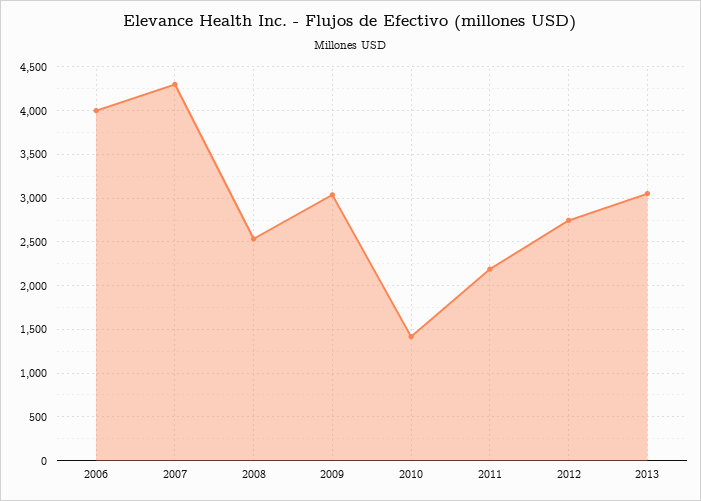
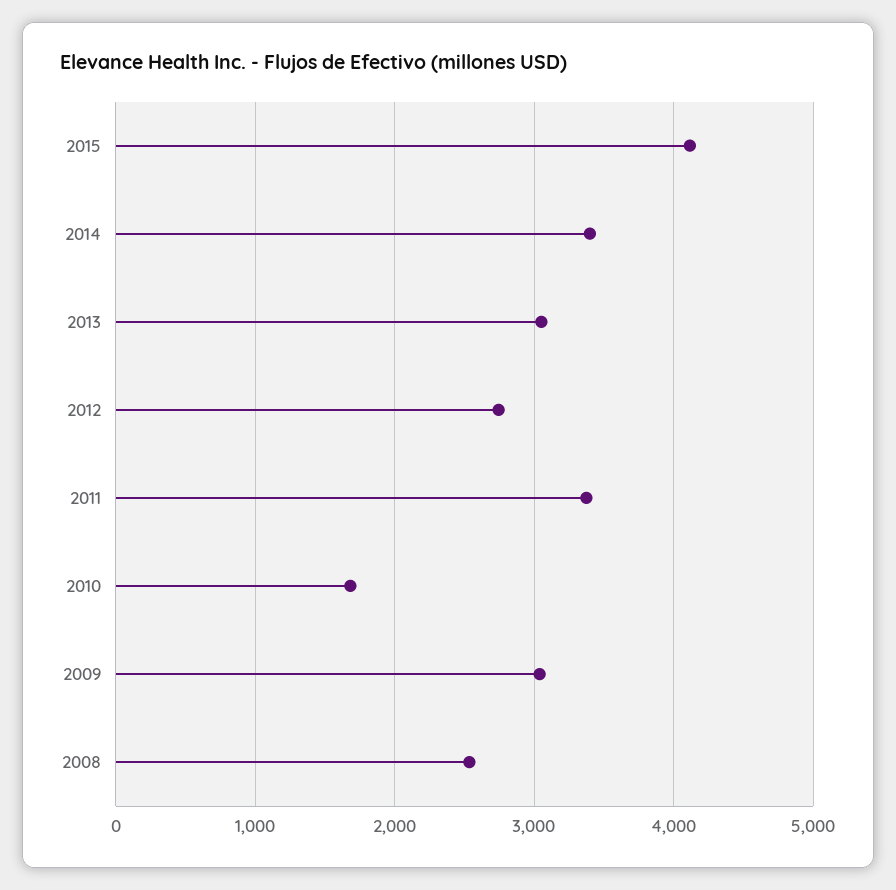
2006: 4000 -> none
2007: 4300 -> none
2010: 1400 -> 1700
2011: 2200 -> 3400
2015: none -> 4100
2014: none -> 3400

